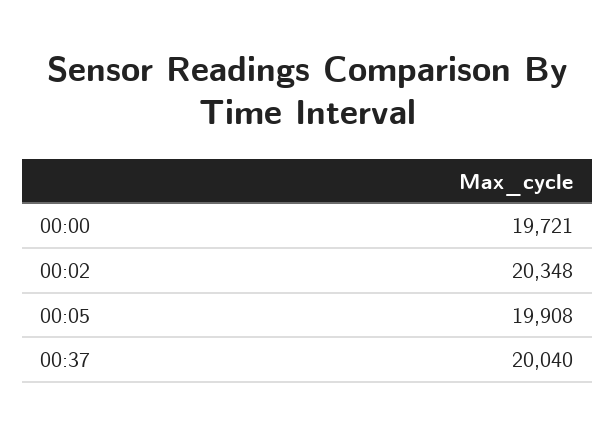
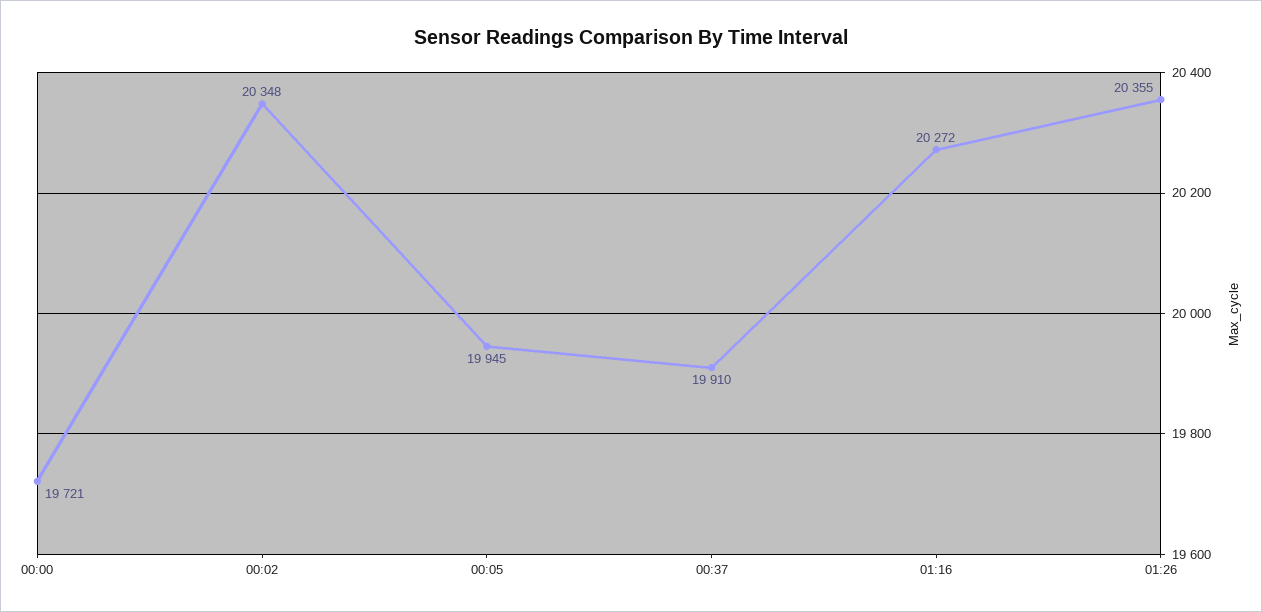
00:05: 19908 -> 19945
00:37: 20040 -> 19910
01:16: none -> 20272
01:26: none -> 20355

